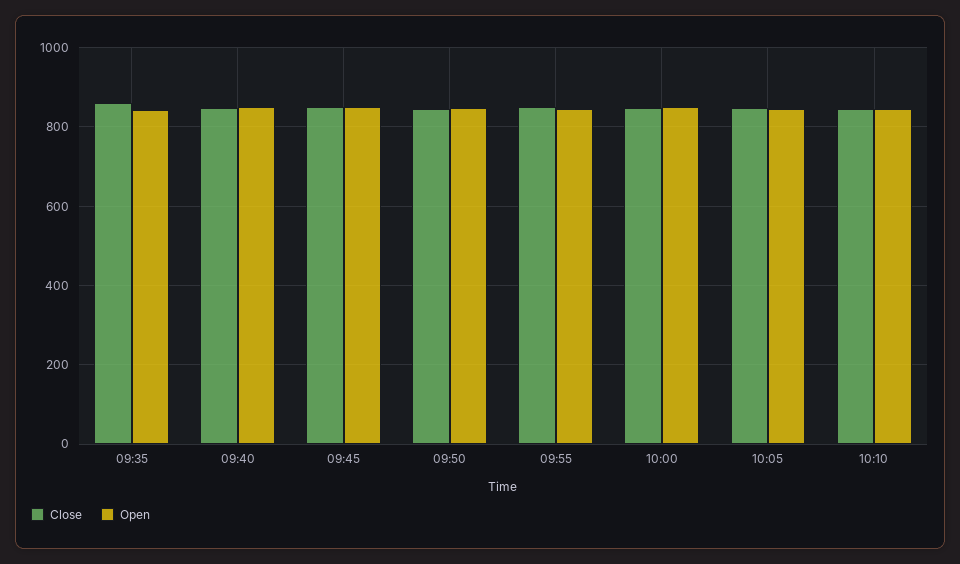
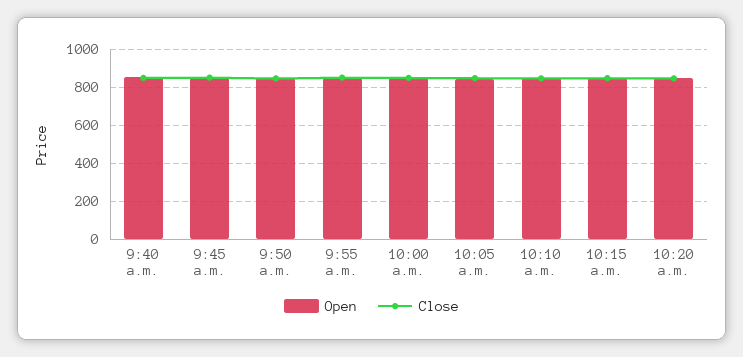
Close, 09:35: 860 -> none
Open, 09:35: 840 -> none
Open, 10:15 a.m.: none -> 850
Close, 10:15 a.m.: none -> 850
Open, 10:20 a.m.: none -> 850
Close, 10:20 a.m.: none -> 850

